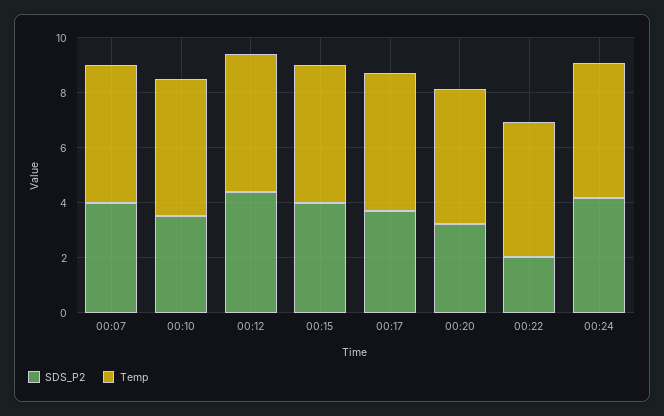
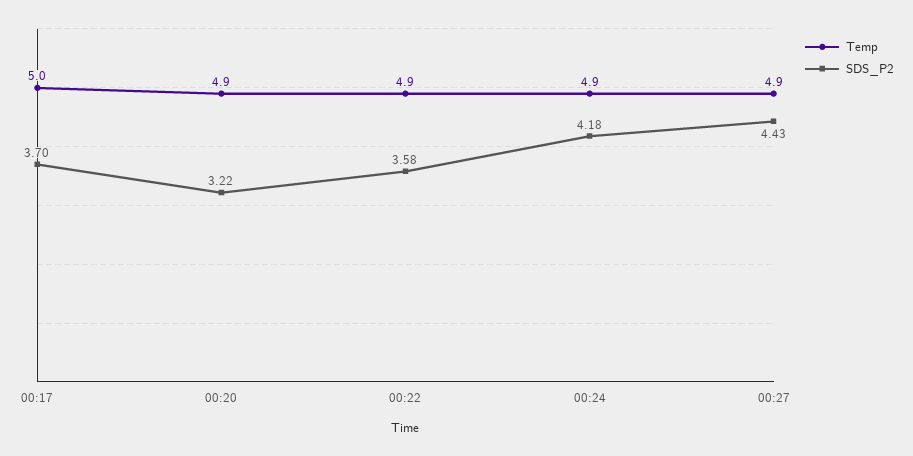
SDS_P2, 00:07: 4 -> none
Temp, 00:07: 5 -> none
SDS_P2, 00:10: 3.5 -> none
Temp, 00:10: 5 -> none
SDS_P2, 00:12: 4.5 -> none
Temp, 00:12: 5 -> none
SDS_P2, 00:15: 4 -> none
Temp, 00:15: 5 -> none
SDS_P2, 00:22: 2 -> 3.58
Temp, 00:27: none -> 4.9
SDS_P2, 00:27: none -> 4.43

